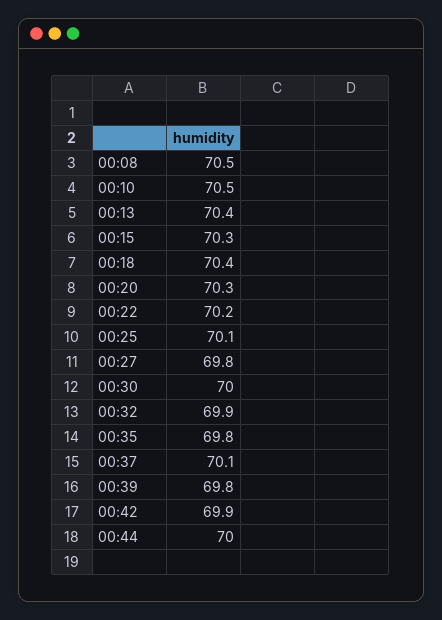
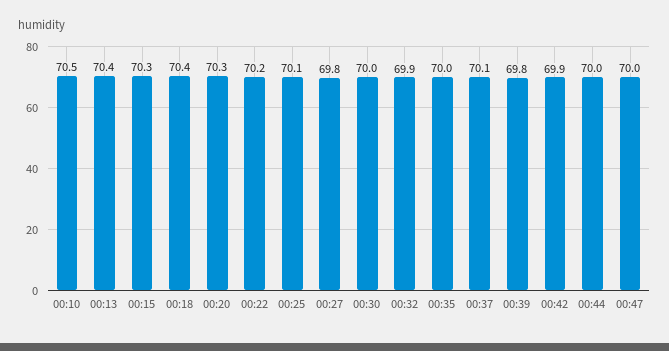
00:08: 70.5 -> none
00:35: 69.8 -> 70
00:47: none -> 70

